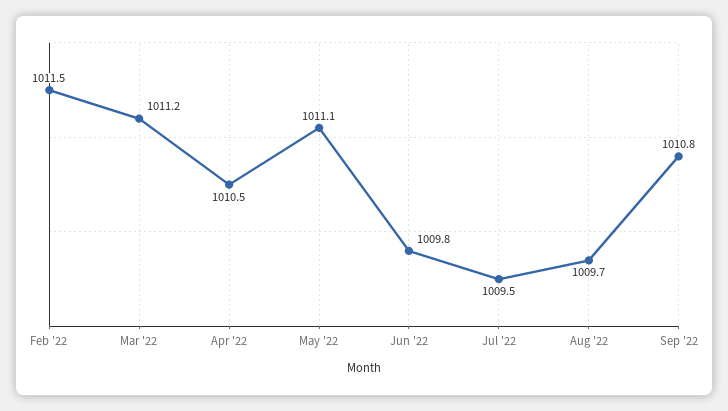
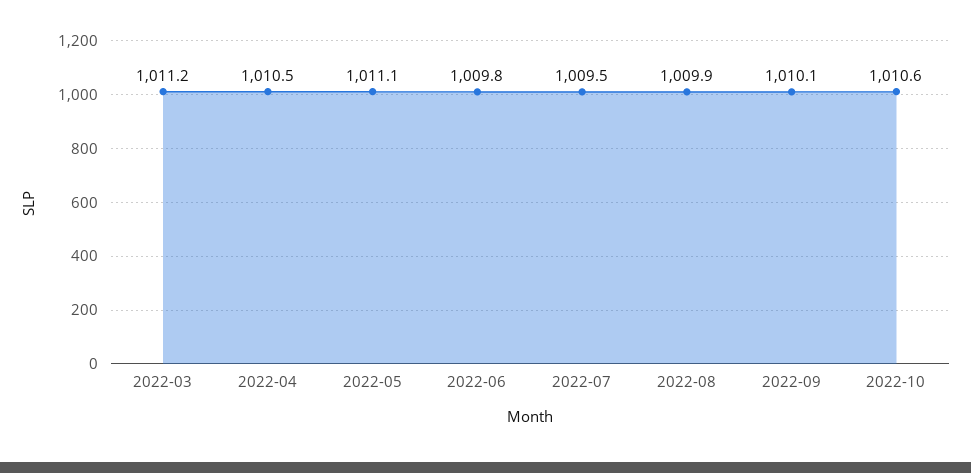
Feb '22: 1011.5 -> none
Aug '22: 1009.7 -> 1009.9
Sep '22: 1010.8 -> 1010.1
2022-10: none -> 1010.6

